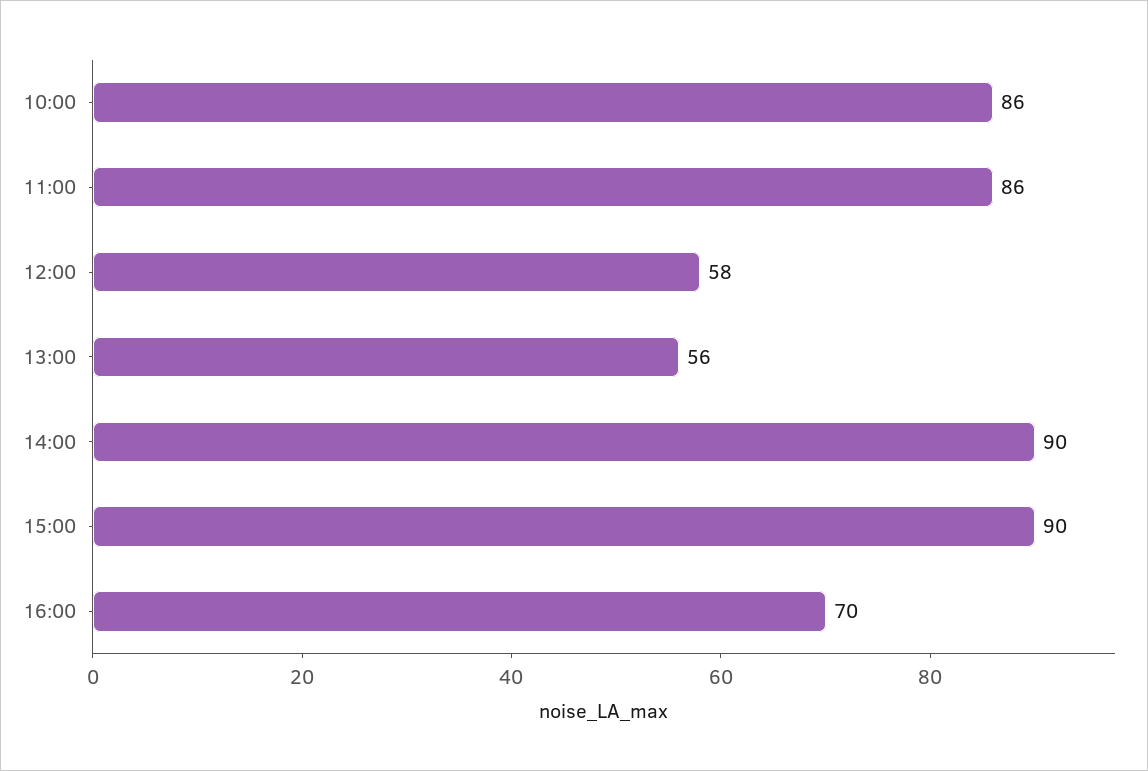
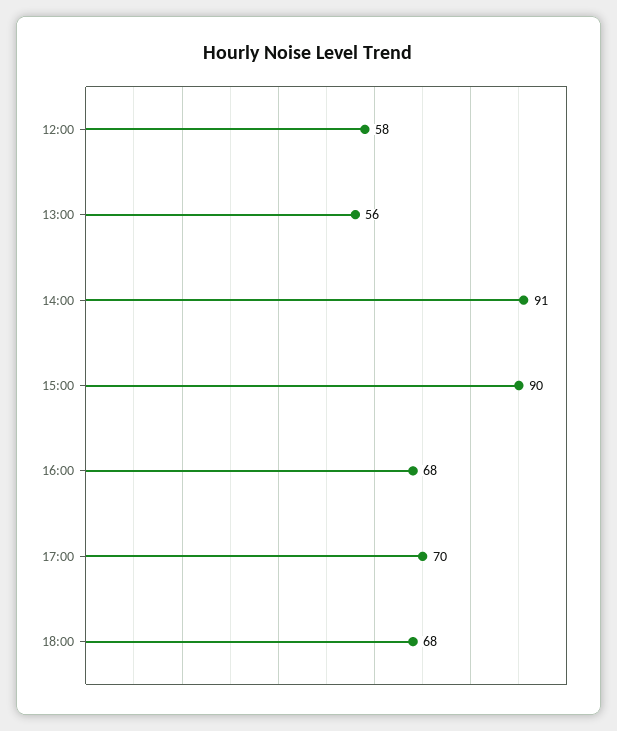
10:00: 86 -> none
11:00: 86 -> none
14:00: 90 -> 91
16:00: 70 -> 68
17:00: none -> 70
18:00: none -> 68

